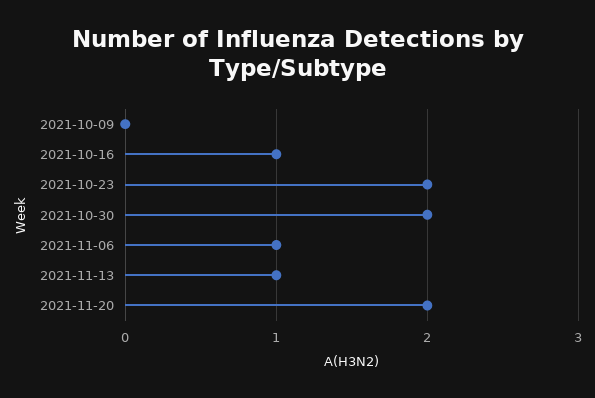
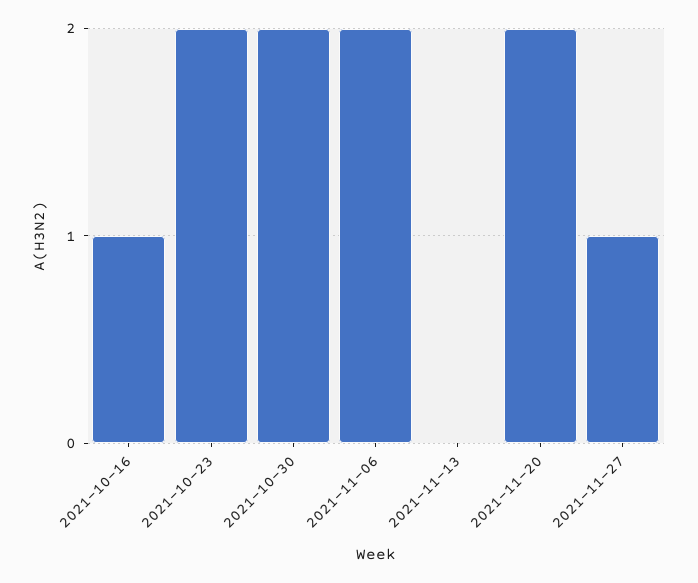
2021-10-09: 0 -> none
2021-11-06: 1 -> 2
2021-11-13: 1 -> 0
2021-11-27: none -> 1

